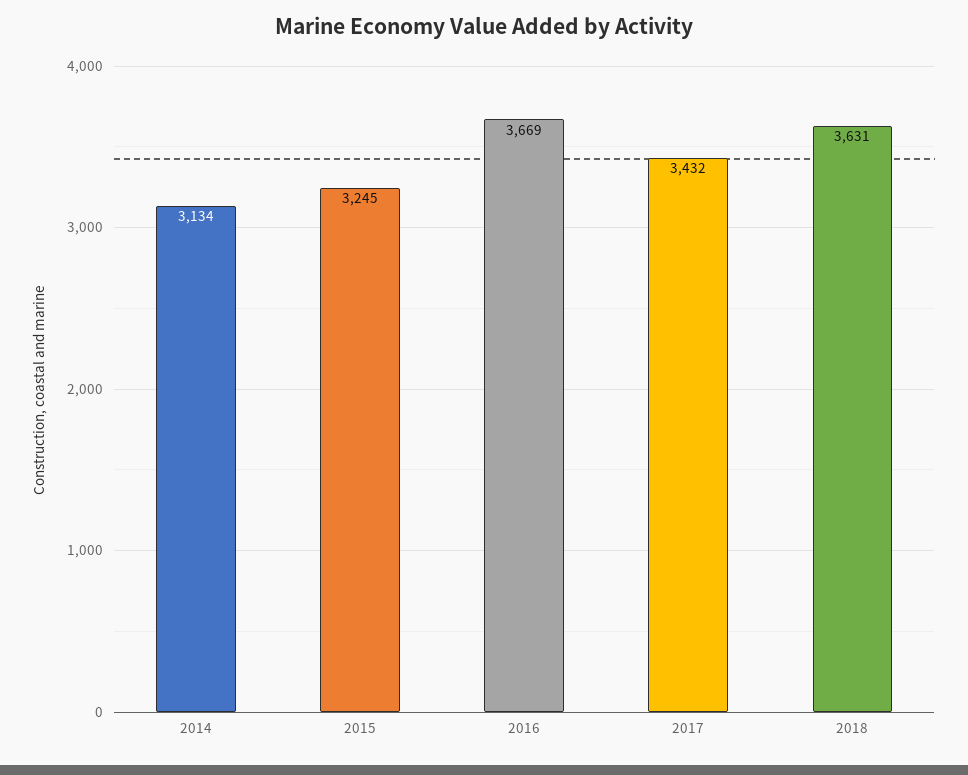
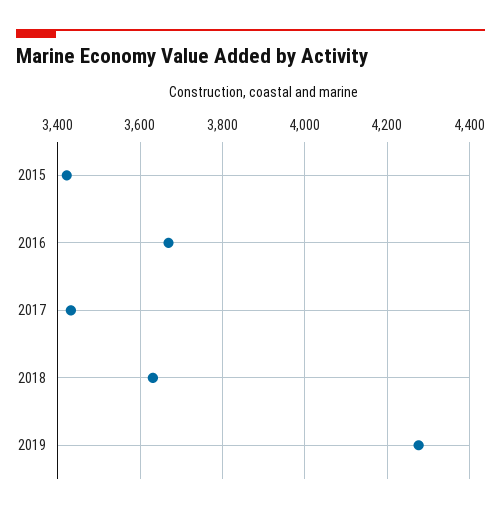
2014: 3134 -> none
2015: 3245 -> 3420
2019: none -> 4280

